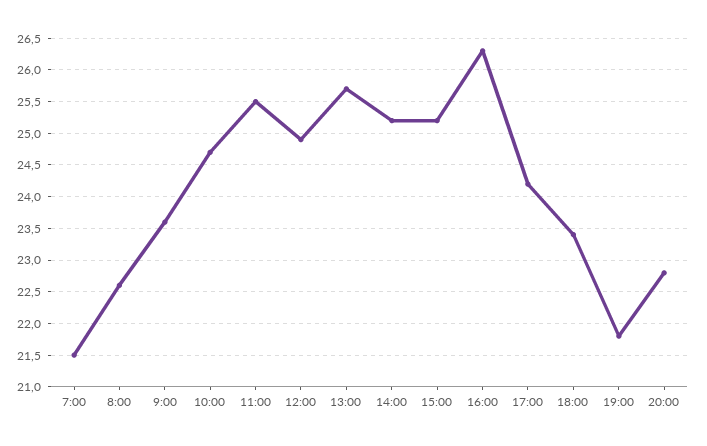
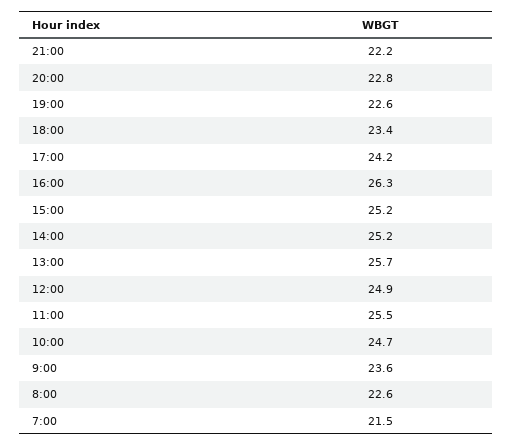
19:00: 21.8 -> 22.6
21:00: none -> 22.2

